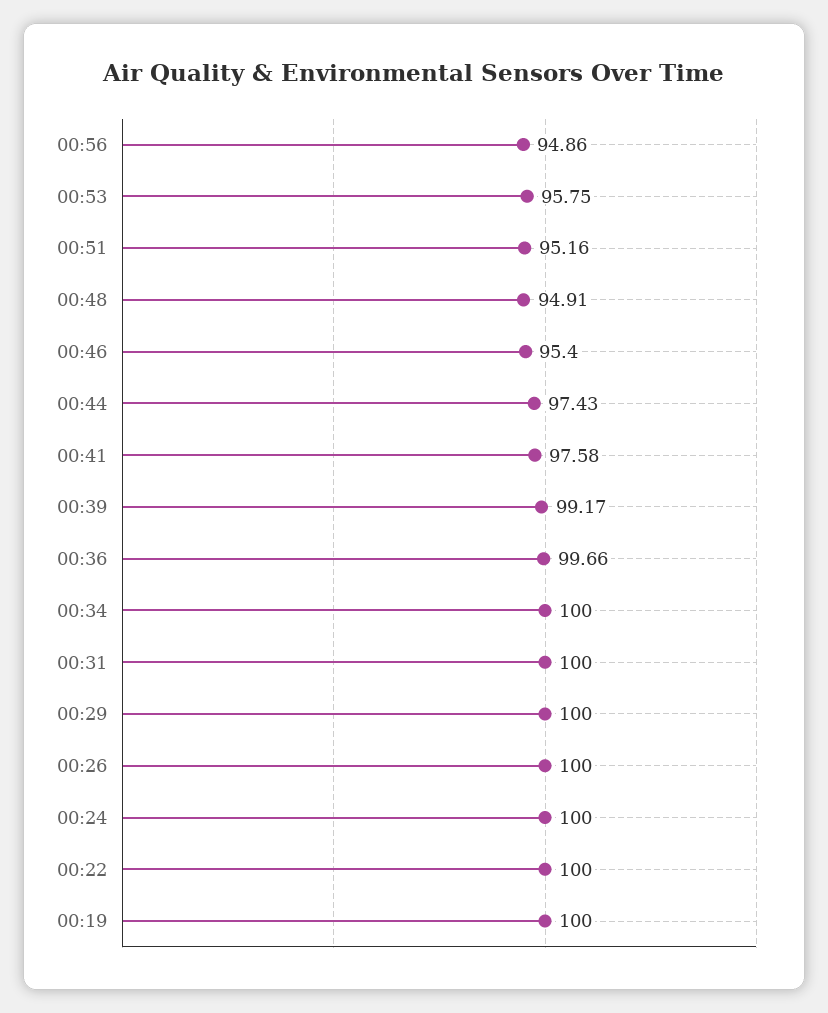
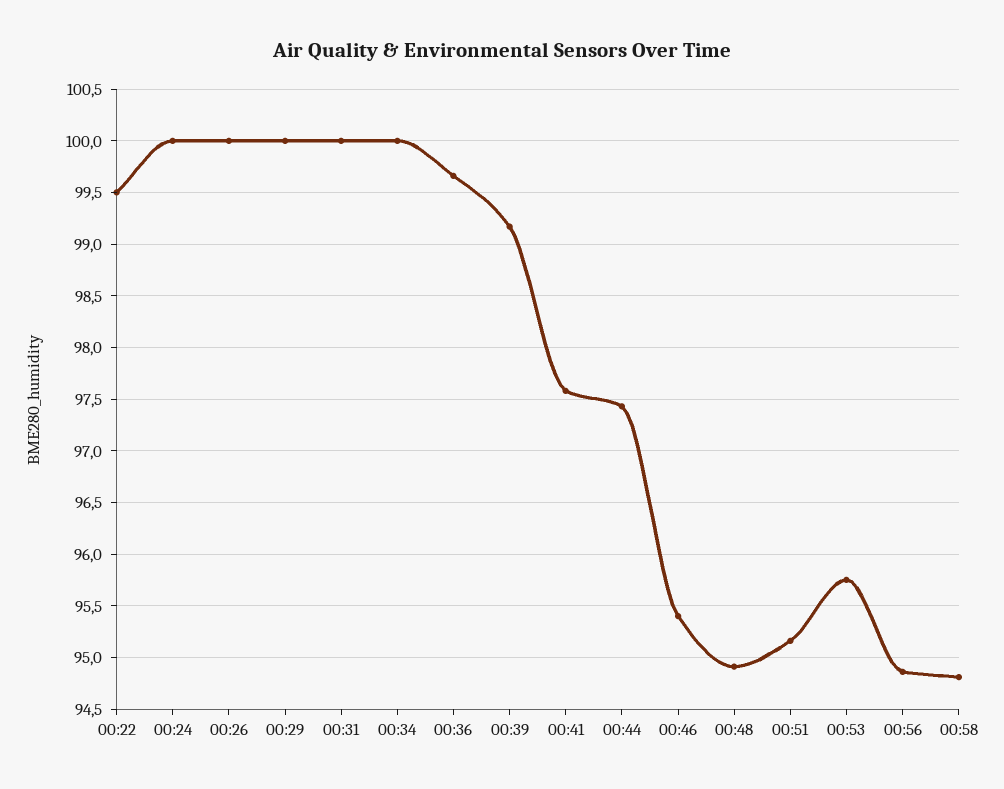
00:22: 100 -> 99.5
00:19: 100 -> none
00:58: none -> 94.8

